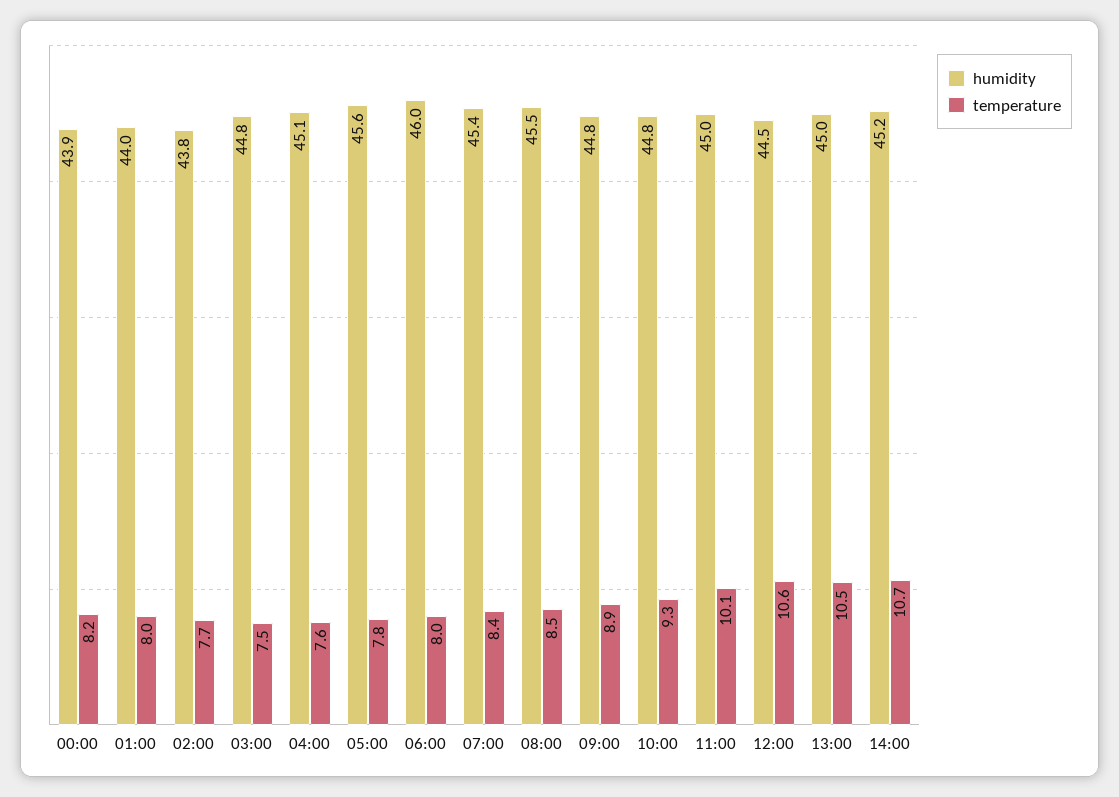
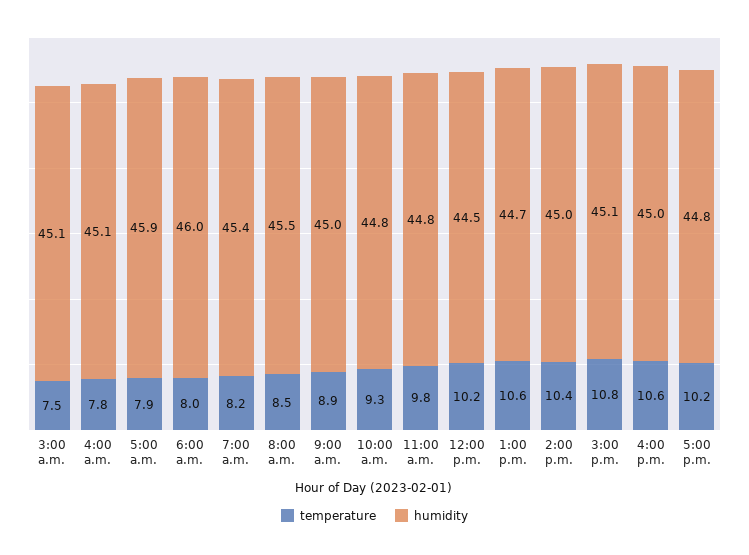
humidity, 00:00: 43.9 -> none
temperature, 00:00: 8.2 -> none
humidity, 01:00: 44 -> none
temperature, 01:00: 8 -> none
humidity, 02:00: 43.8 -> none
temperature, 02:00: 7.7 -> none
humidity, 03:00: 44.8 -> 45.1
temperature, 04:00: 7.6 -> 7.8
humidity, 05:00: 45.6 -> 45.9
temperature, 05:00: 7.8 -> 7.9
temperature, 07:00: 8.4 -> 8.2
humidity, 09:00: 44.8 -> 45
humidity, 11:00: 45 -> 44.8
temperature, 11:00: 10.1 -> 9.8
temperature, 12:00: 10.6 -> 10.2
humidity, 13:00: 45 -> 44.7
temperature, 13:00: 10.5 -> 10.6
humidity, 14:00: 45.2 -> 45
temperature, 14:00: 10.7 -> 10.4
temperature, 3:00 p.m.: none -> 10.8
humidity, 3:00 p.m.: none -> 45.1
temperature, 4:00 p.m.: none -> 10.6
humidity, 4:00 p.m.: none -> 45
temperature, 5:00 p.m.: none -> 10.2
humidity, 5:00 p.m.: none -> 44.8

